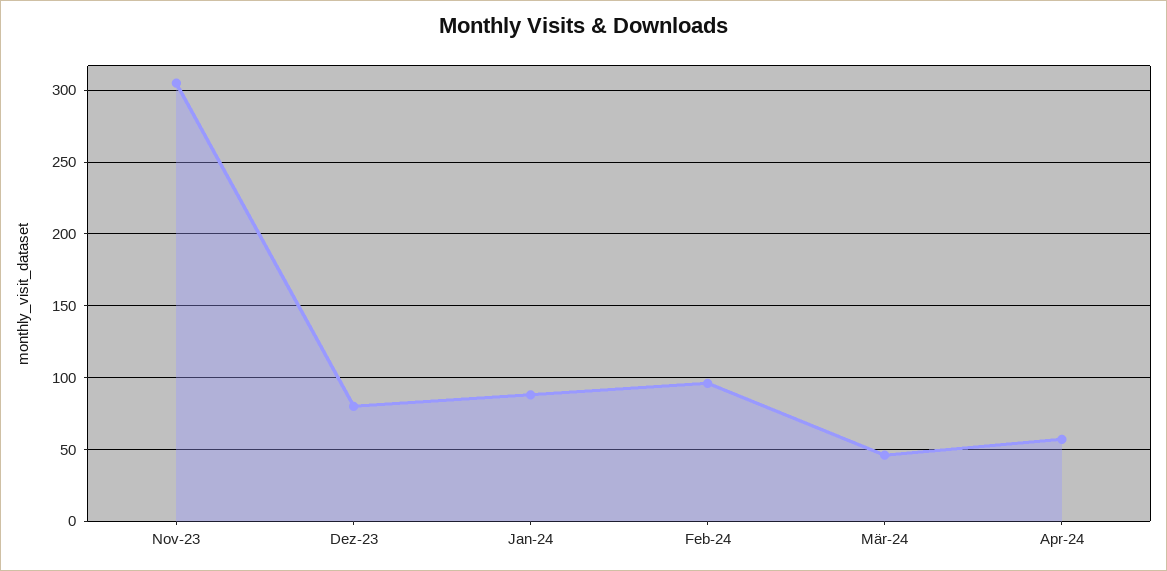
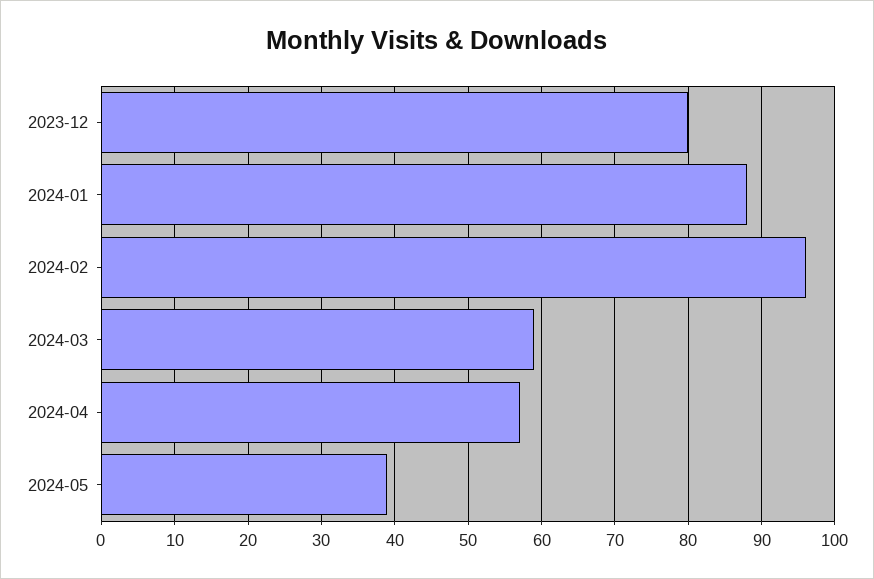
Nov-23: 305 -> none
Mär-24: 45 -> 59
2024-05: none -> 39

